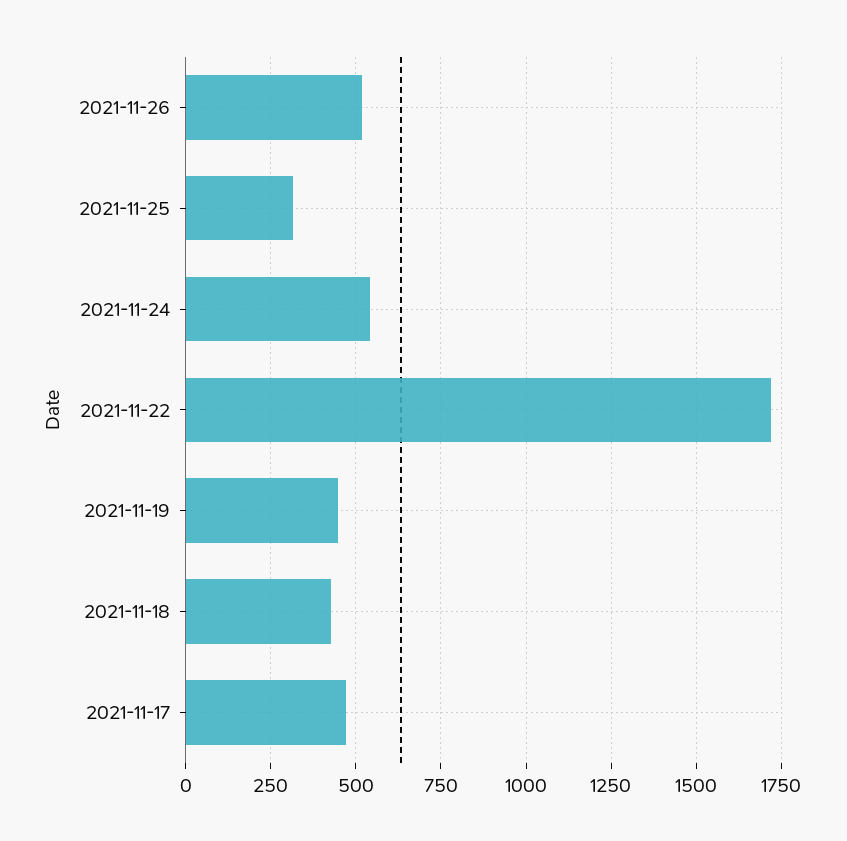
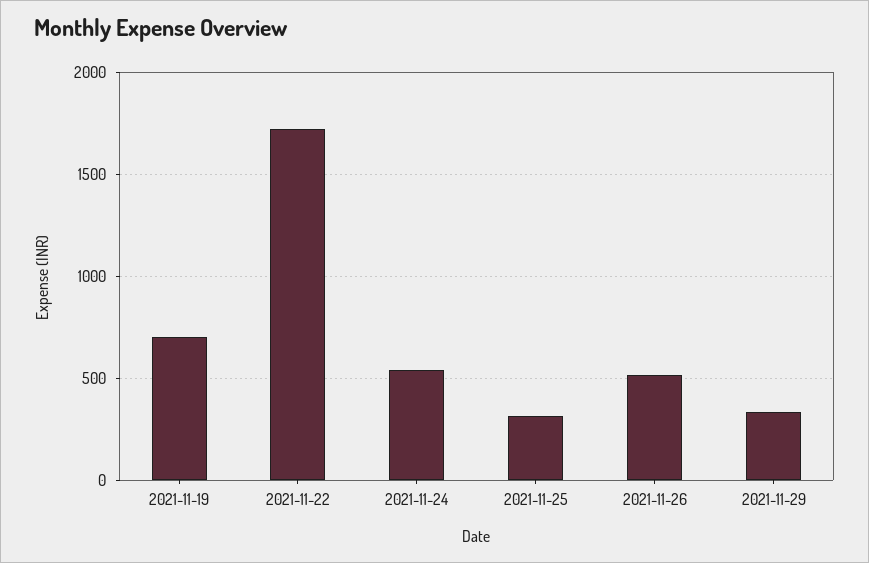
2021-11-19: 450 -> 700
2021-11-18: 425 -> none
2021-11-17: 475 -> none
2021-11-29: none -> 350

